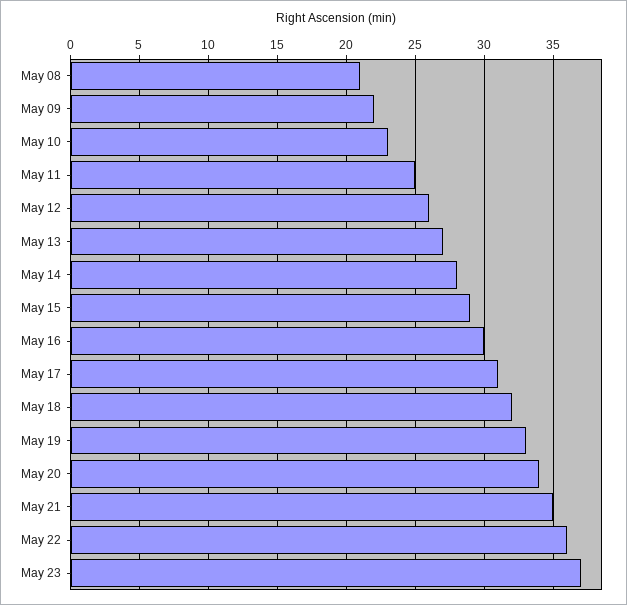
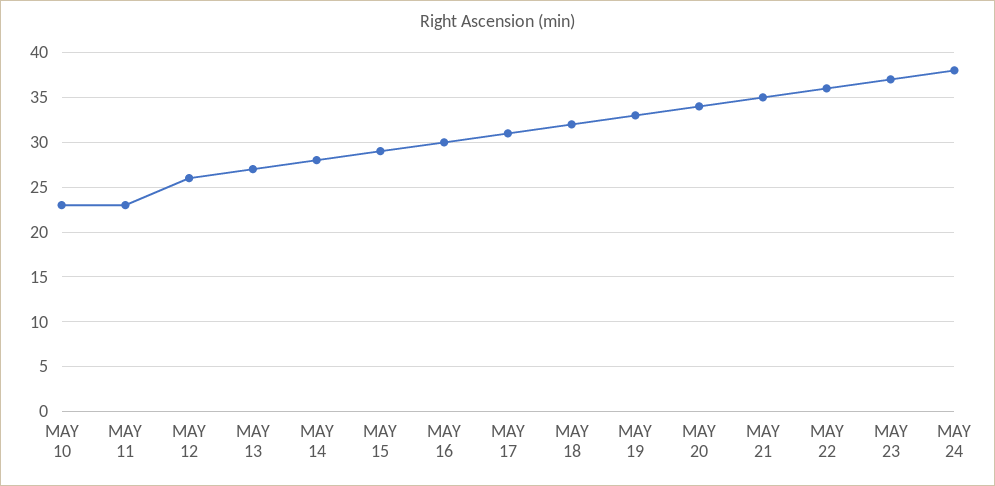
May 08: 21 -> none
May 09: 22 -> none
May 11: 25 -> 23
MAY 24: none -> 38

